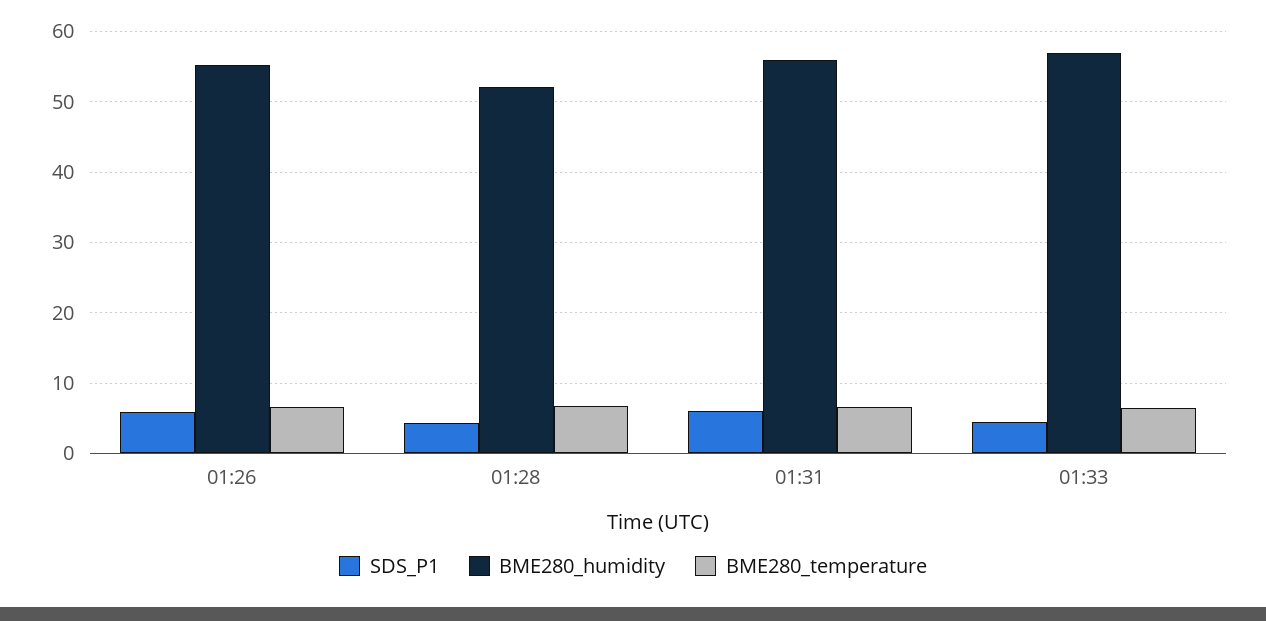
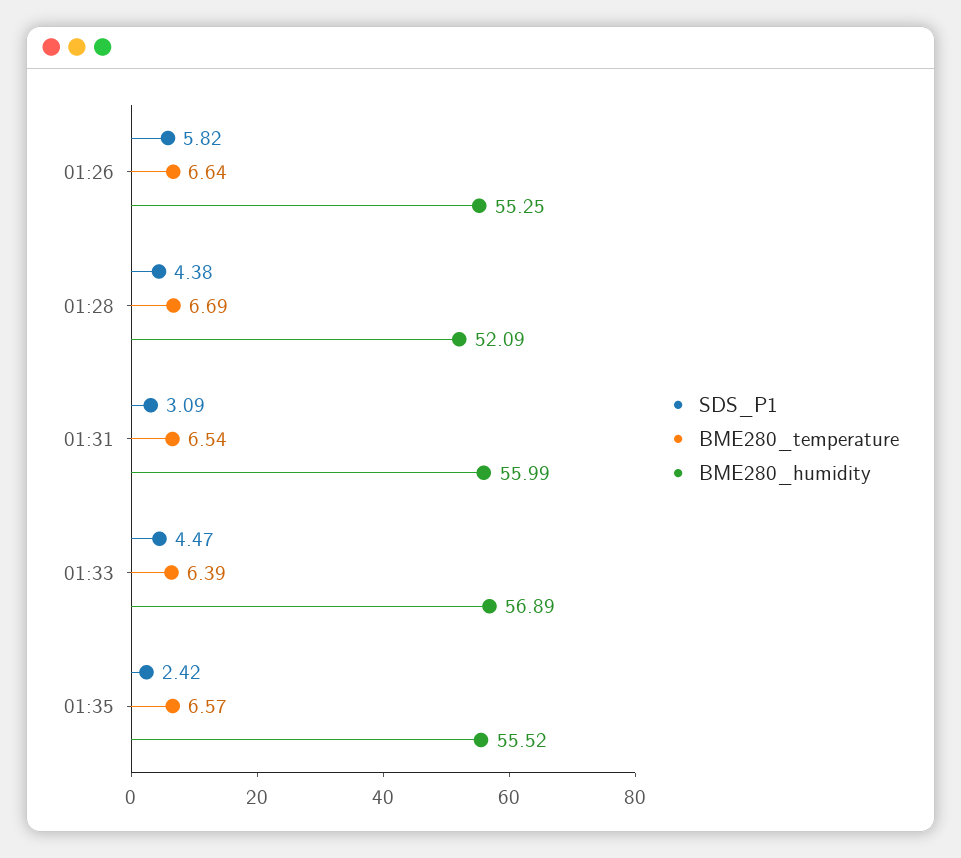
SDS_P1, 01:31: 6 -> 3.09
SDS_P1, 01:35: none -> 2.42
BME280_temperature, 01:35: none -> 6.57
BME280_humidity, 01:35: none -> 55.52

